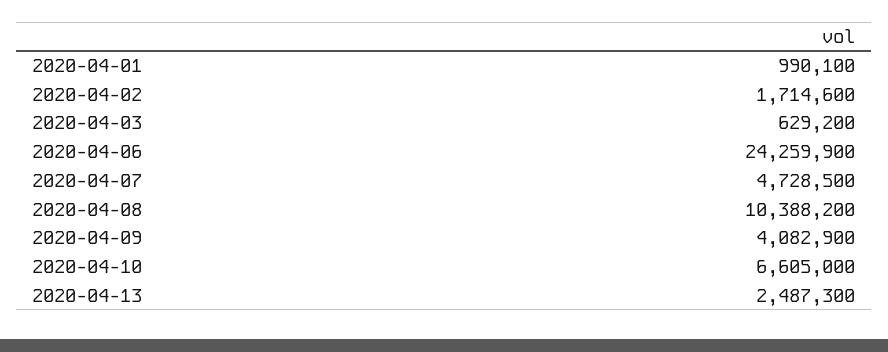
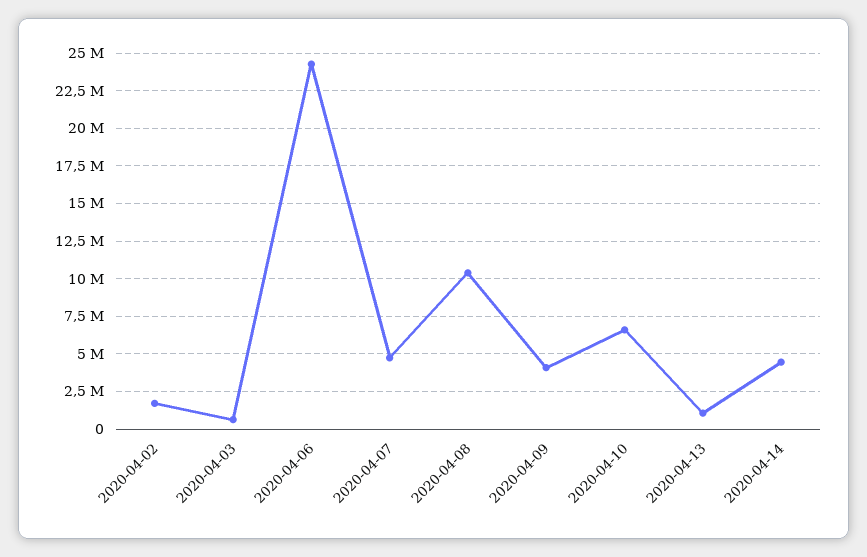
2020-04-01: 990100 -> none
2020-04-13: 2487300 -> 1000000
2020-04-14: none -> 4500000

